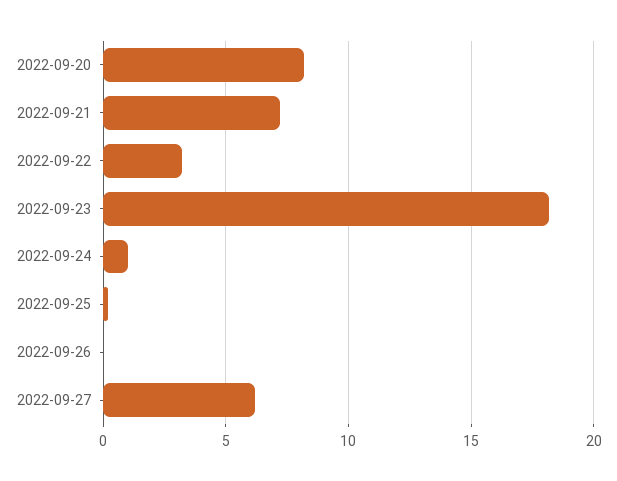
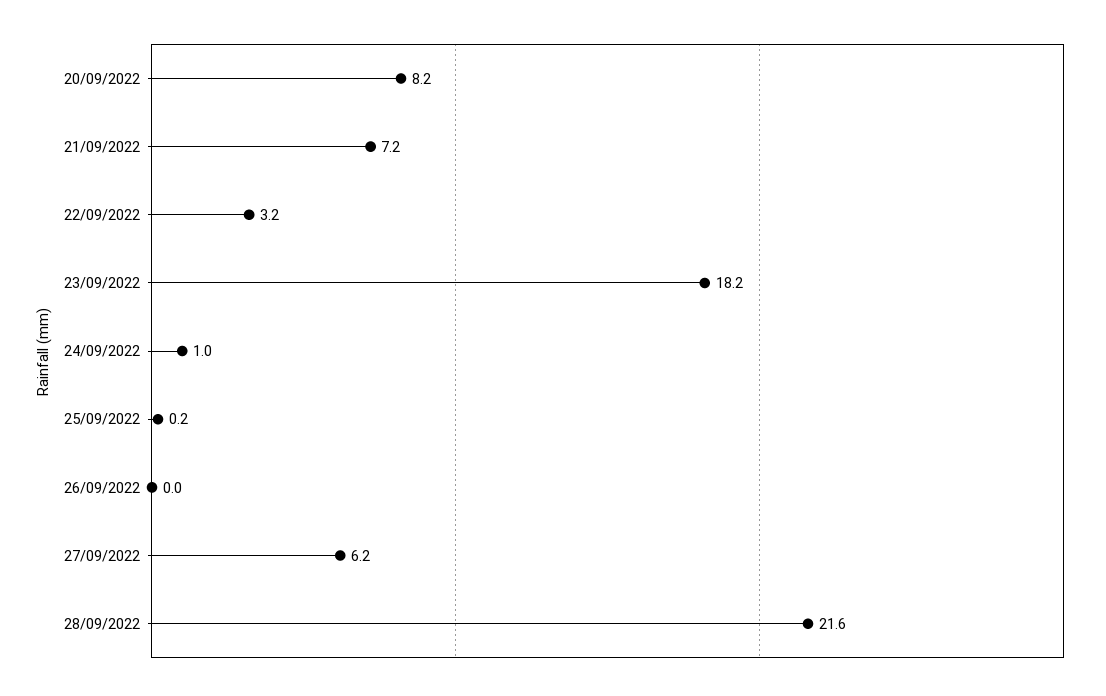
28/09/2022: none -> 21.6

